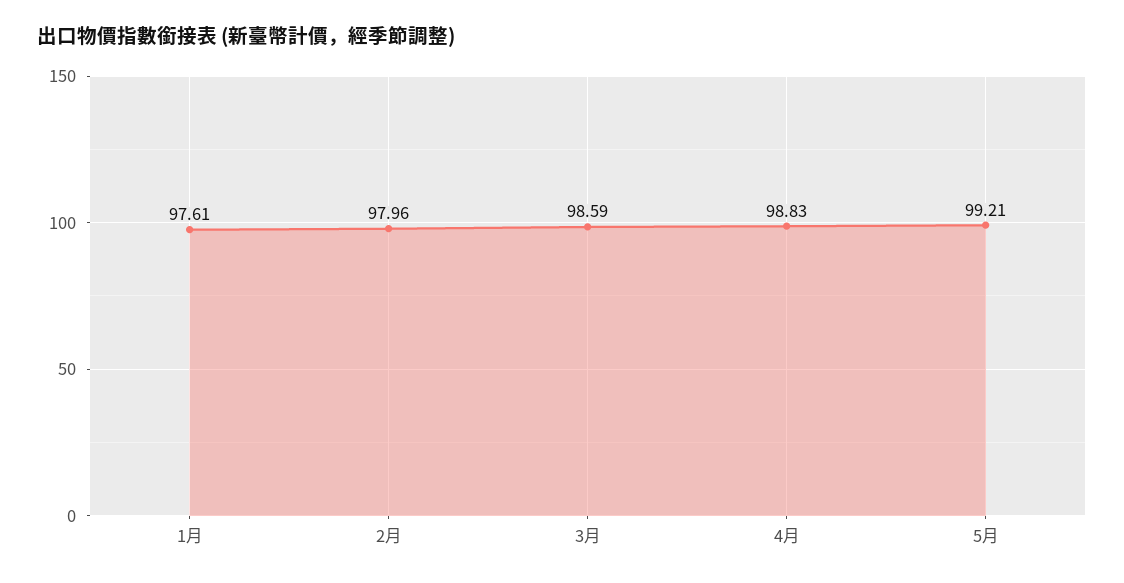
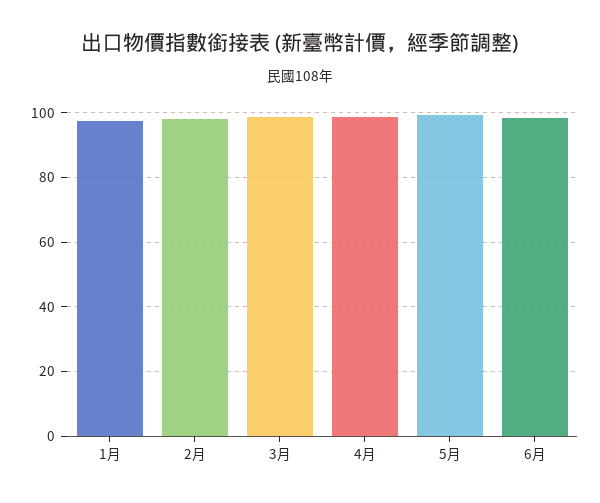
6月: none -> 98

